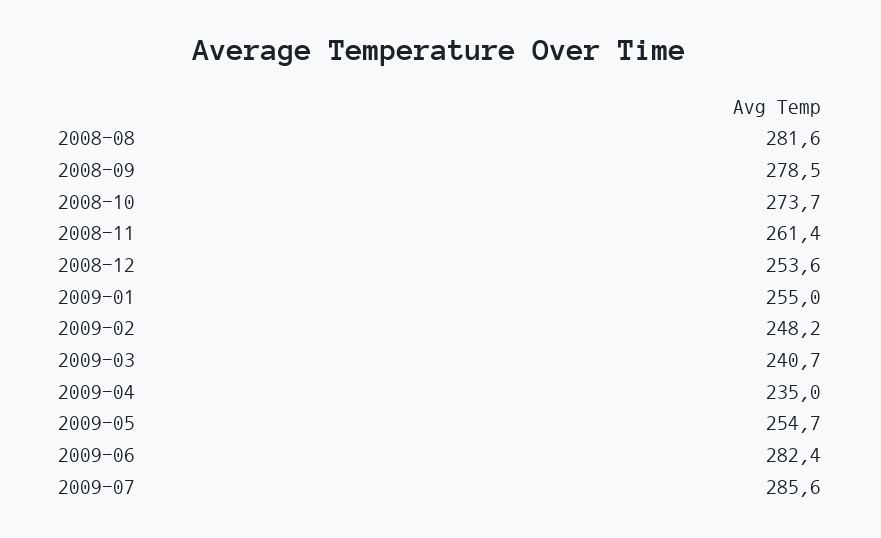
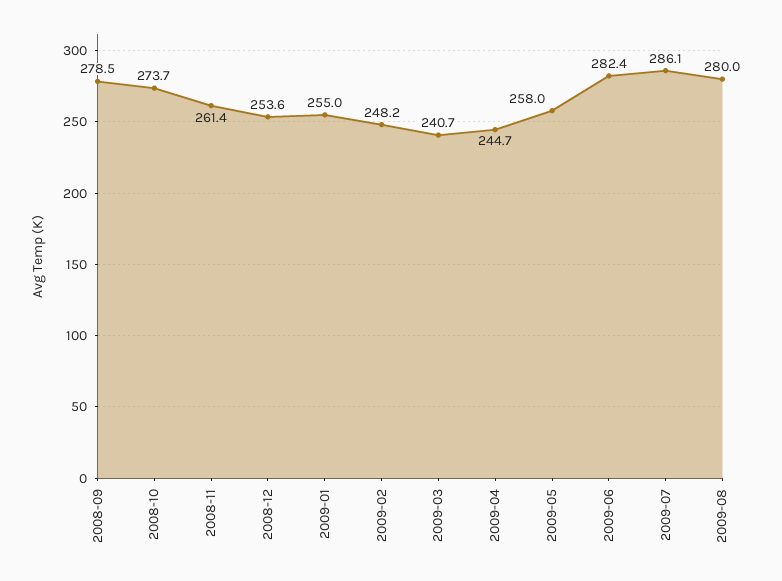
2008-08: 281.6 -> none
2009-04: 235 -> 244.7
2009-05: 254.7 -> 258
2009-07: 285.6 -> 286.1
2009-08: none -> 280

